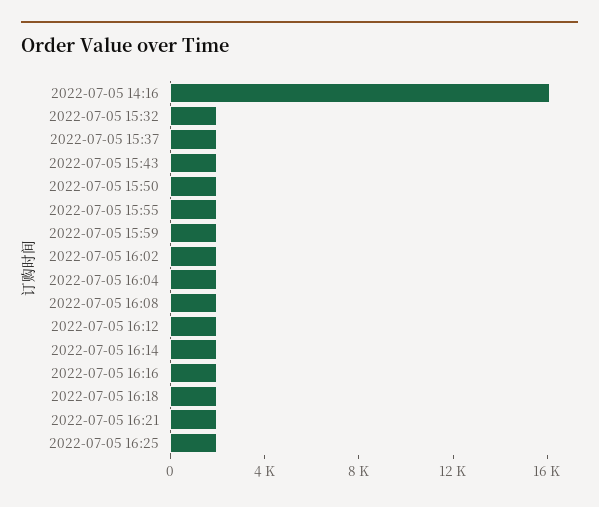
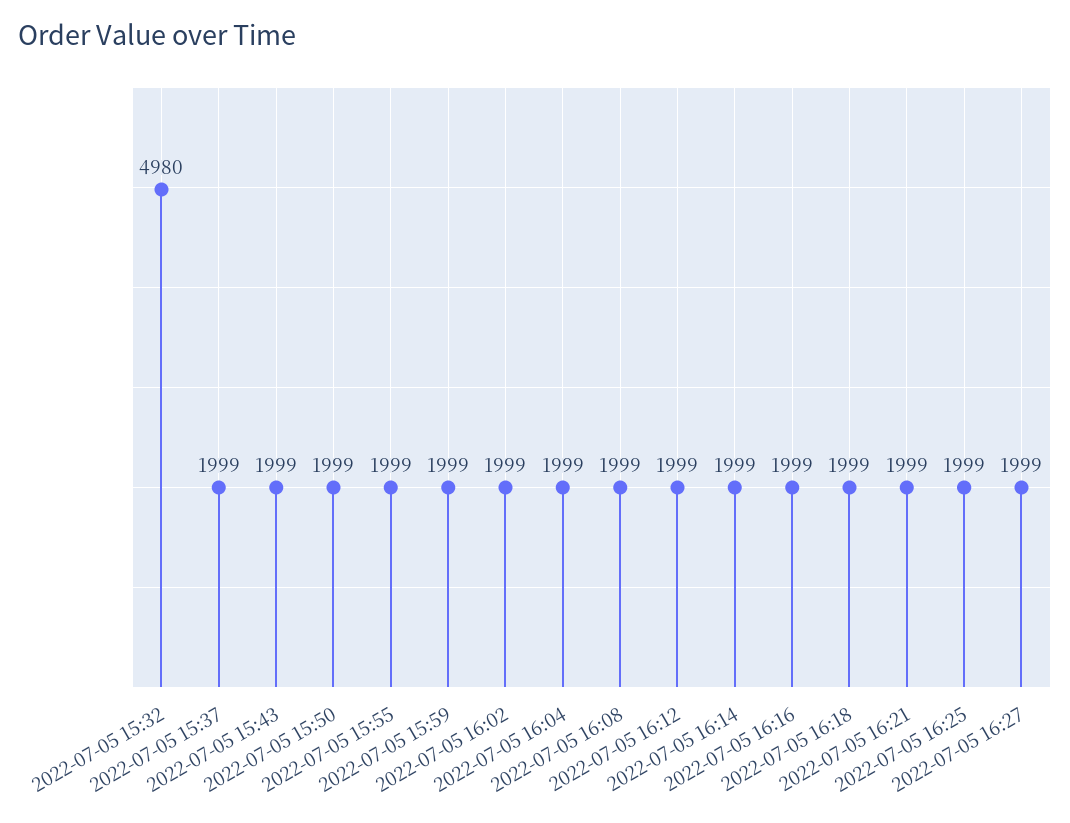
2022-07-05 14:16: 16000 -> none
2022-07-05 15:32: 2000 -> 4980
2022-07-05 16:27: none -> 1999

